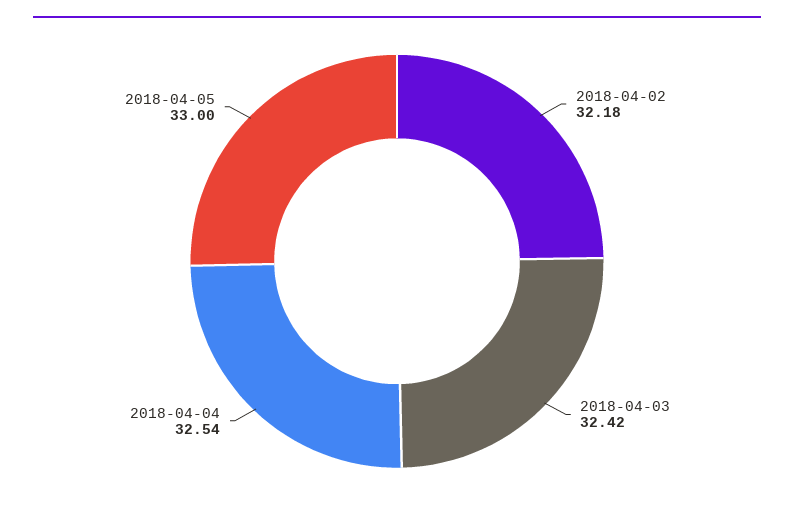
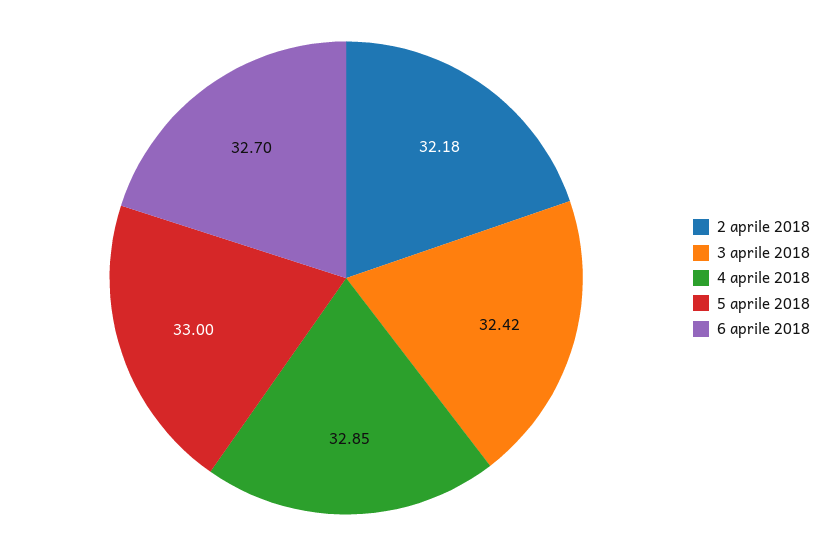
2018-04-04: 32.54 -> 32.85
6 aprile 2018: none -> 32.7

